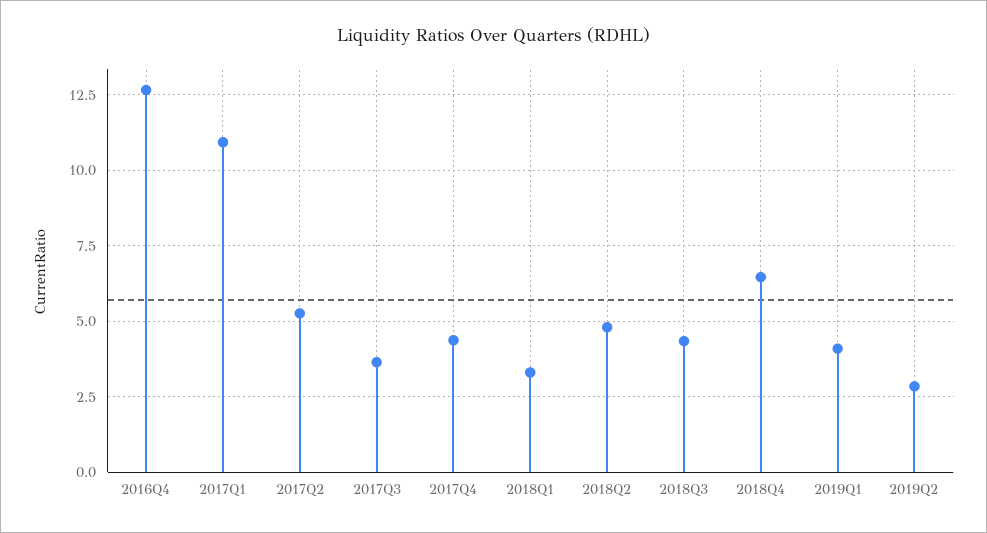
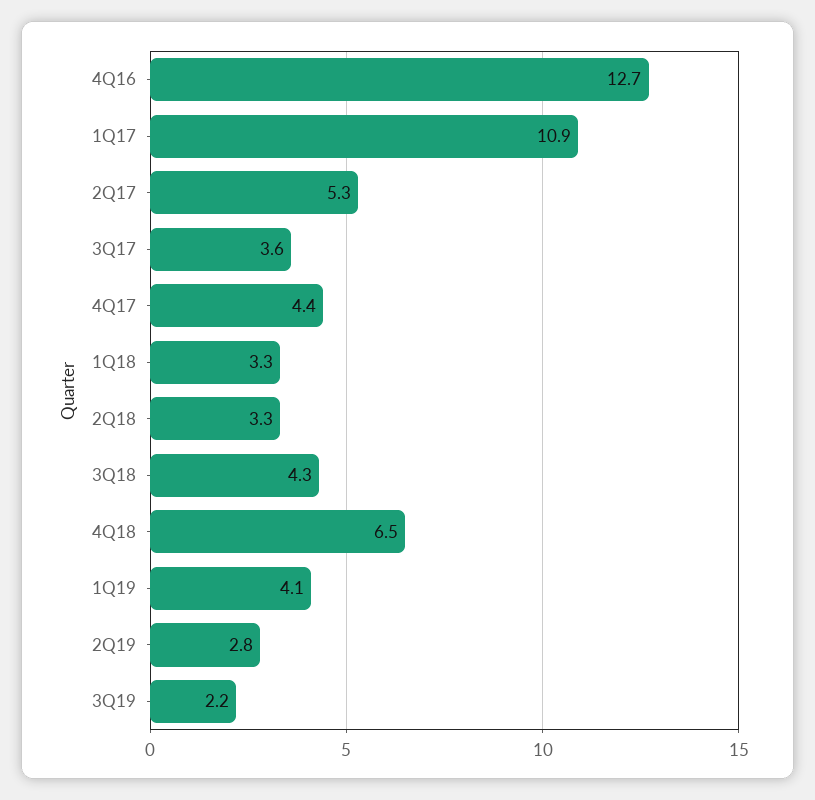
2018Q2: 4.75 -> 3.3
3Q19: none -> 2.2

